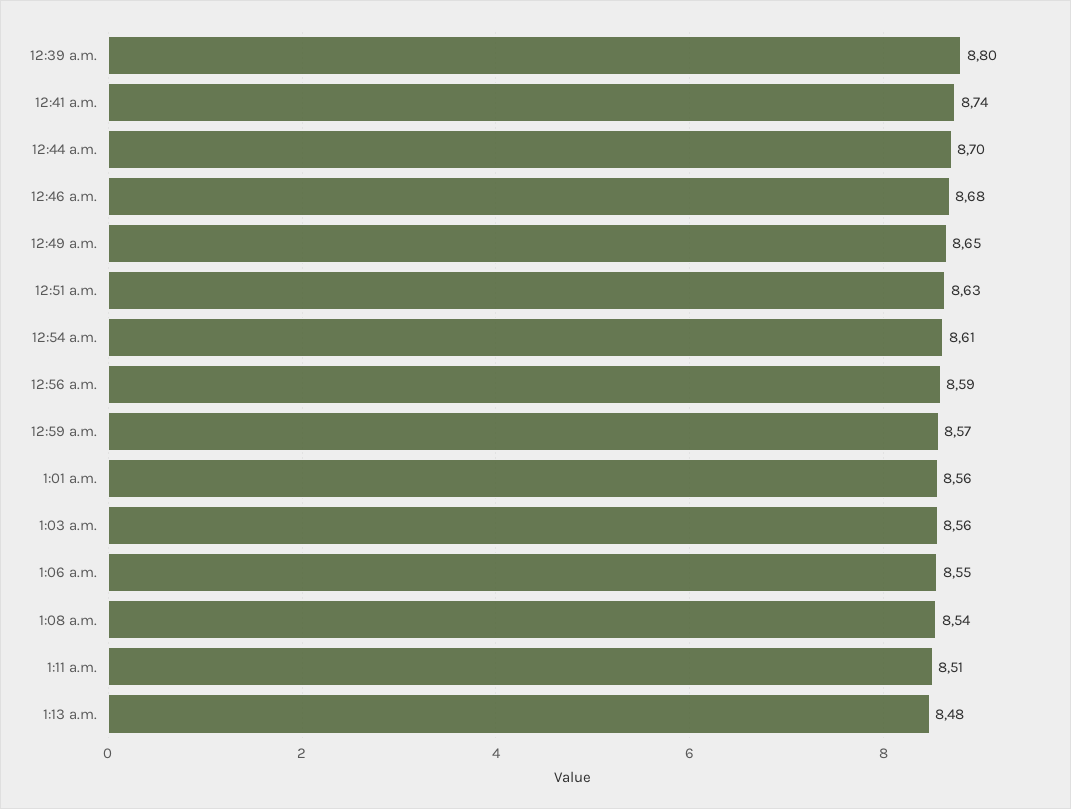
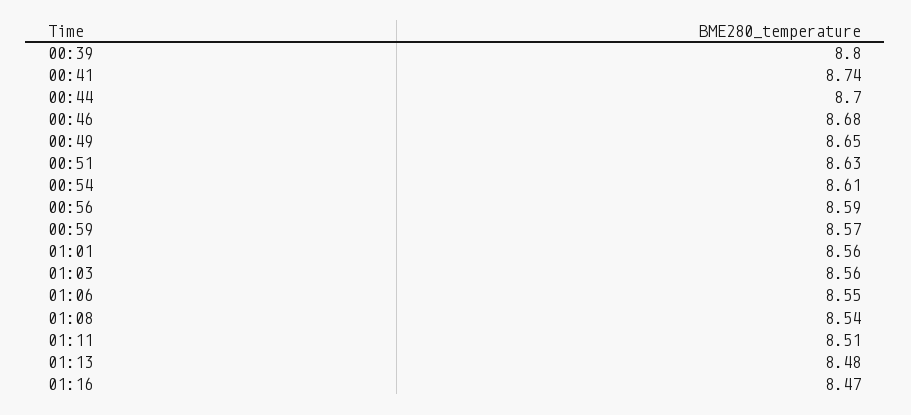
01:16: none -> 8.47

